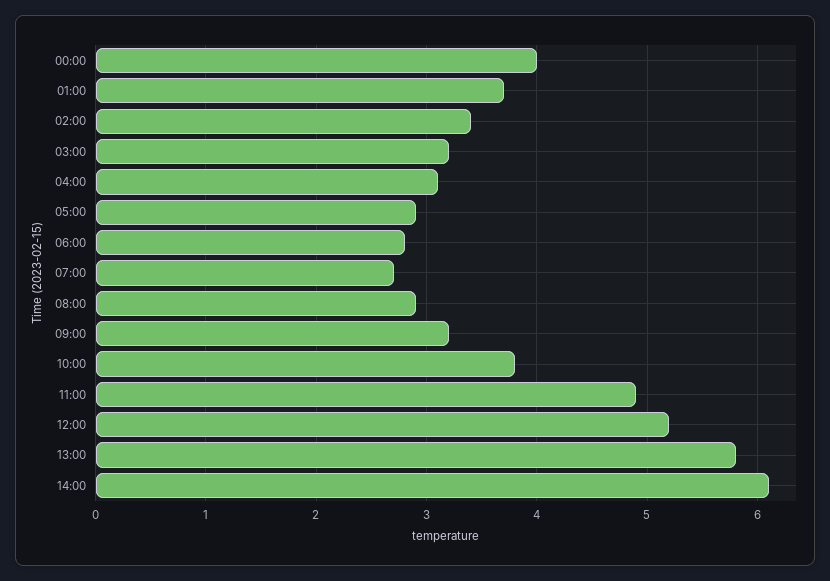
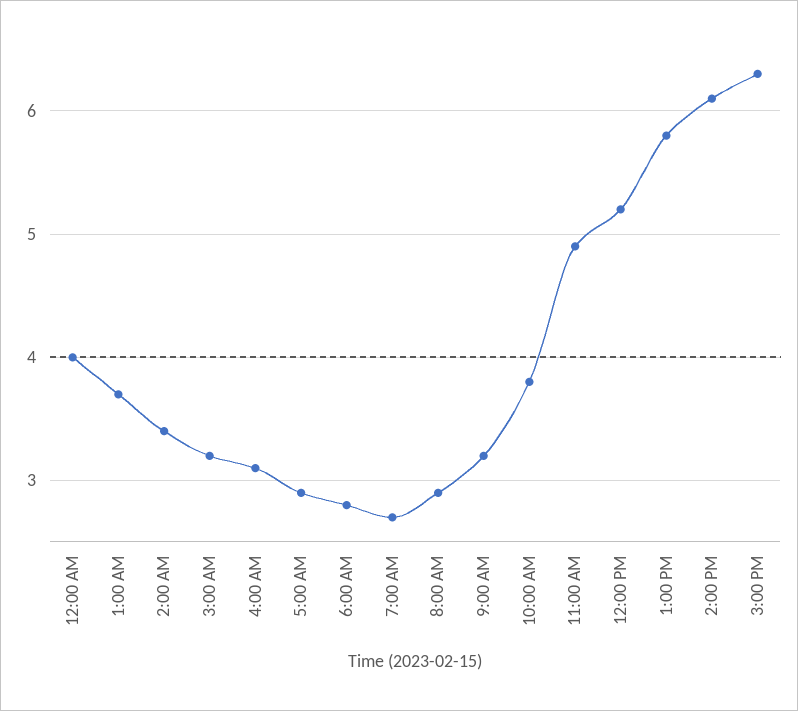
3:00 PM: none -> 6.3

